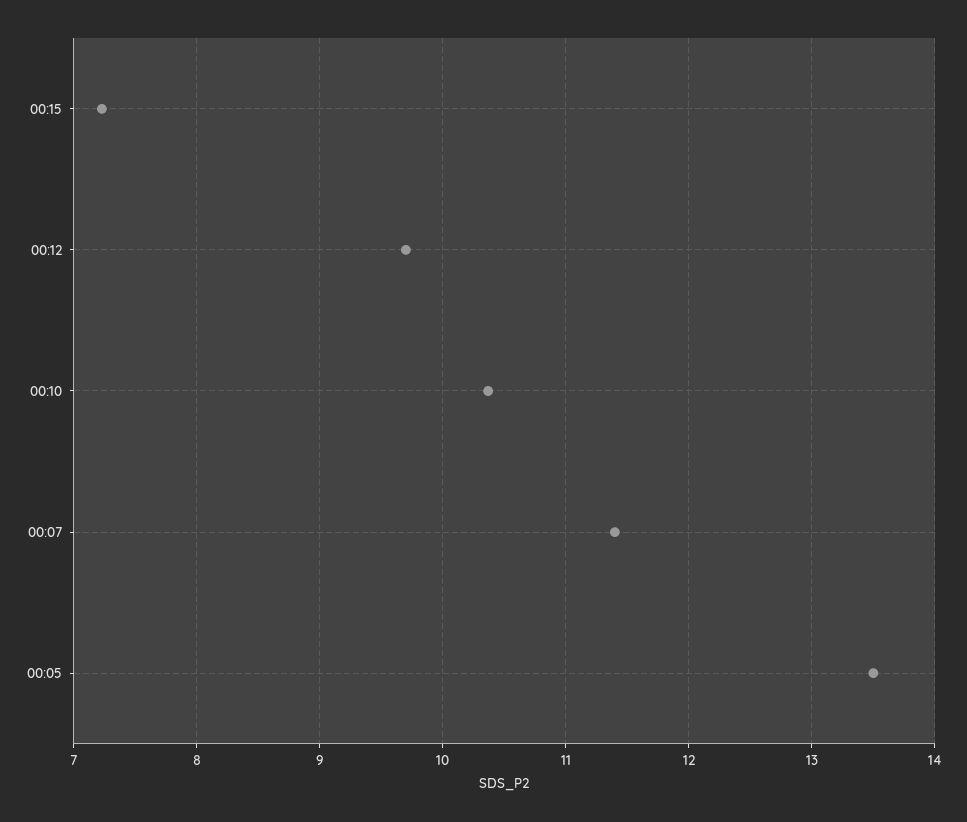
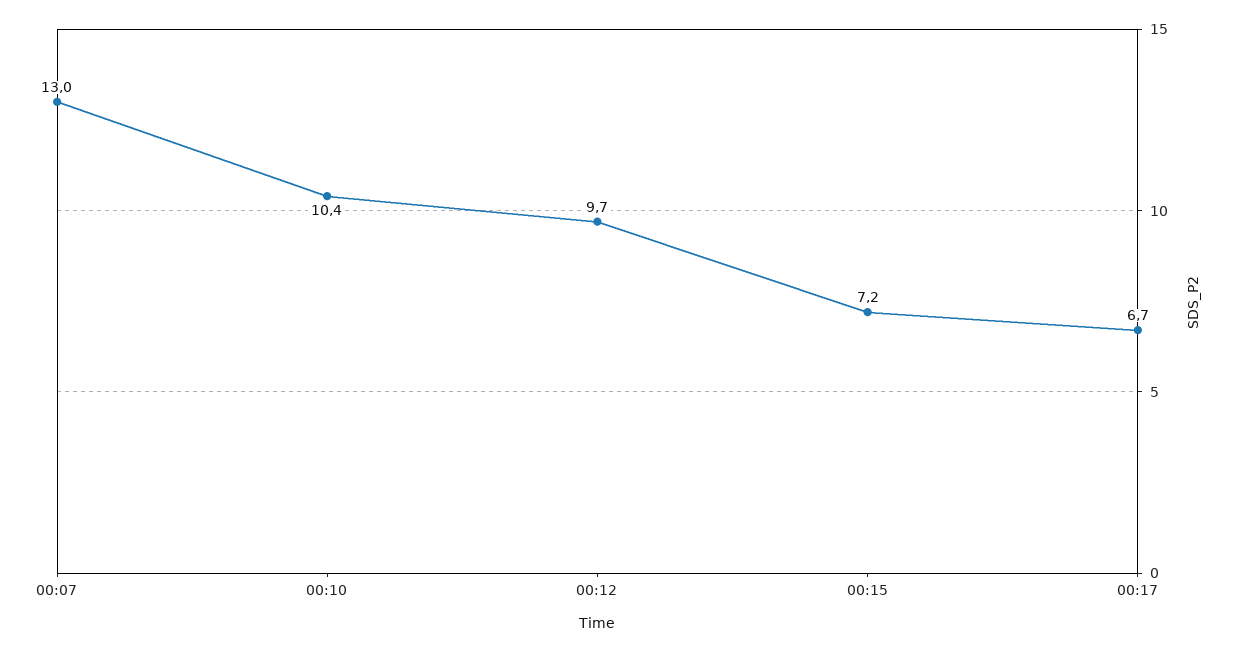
00:07: 11.4 -> 13
00:05: 13.5 -> none
00:17: none -> 6.7

